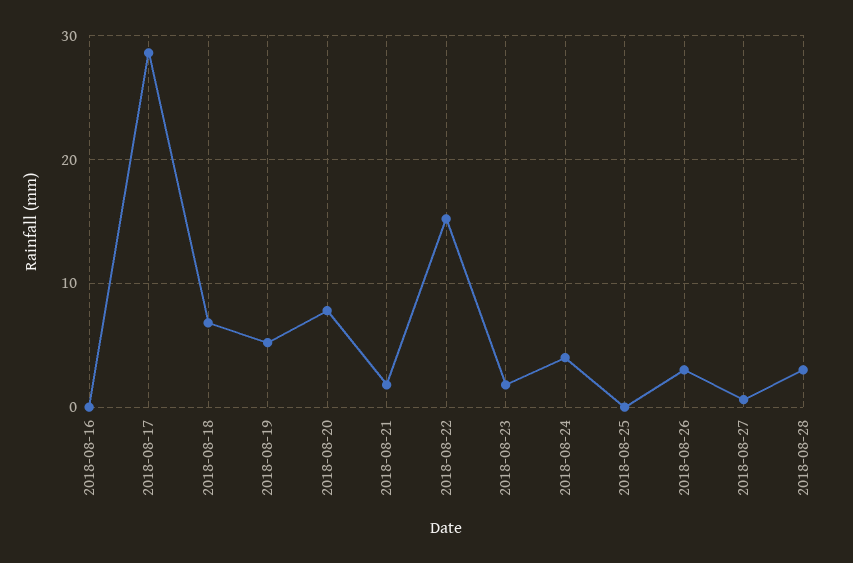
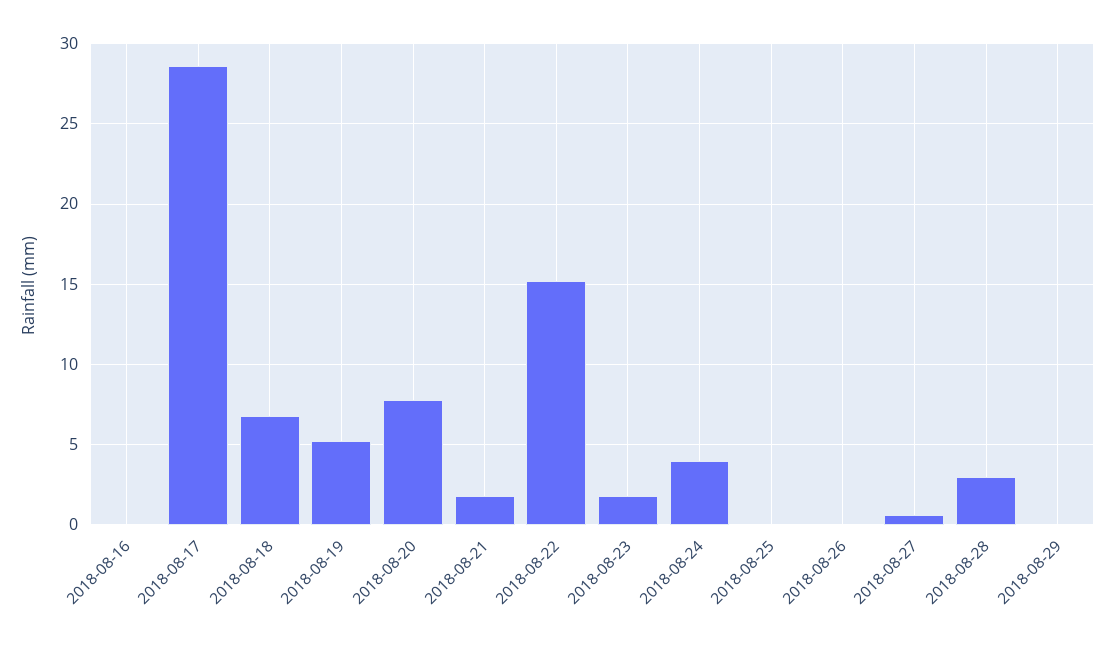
2018-08-26: 3 -> 0
2018-08-29: none -> 0

